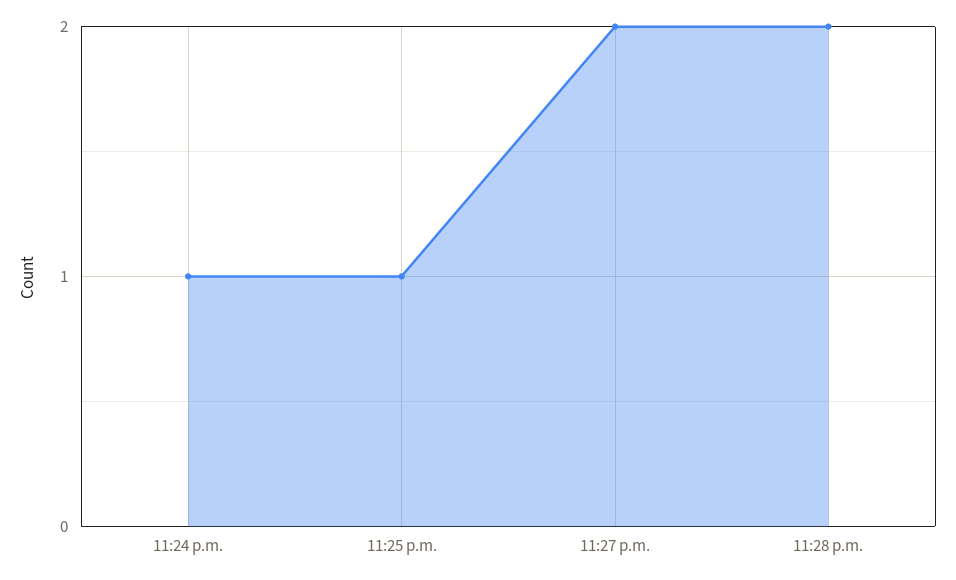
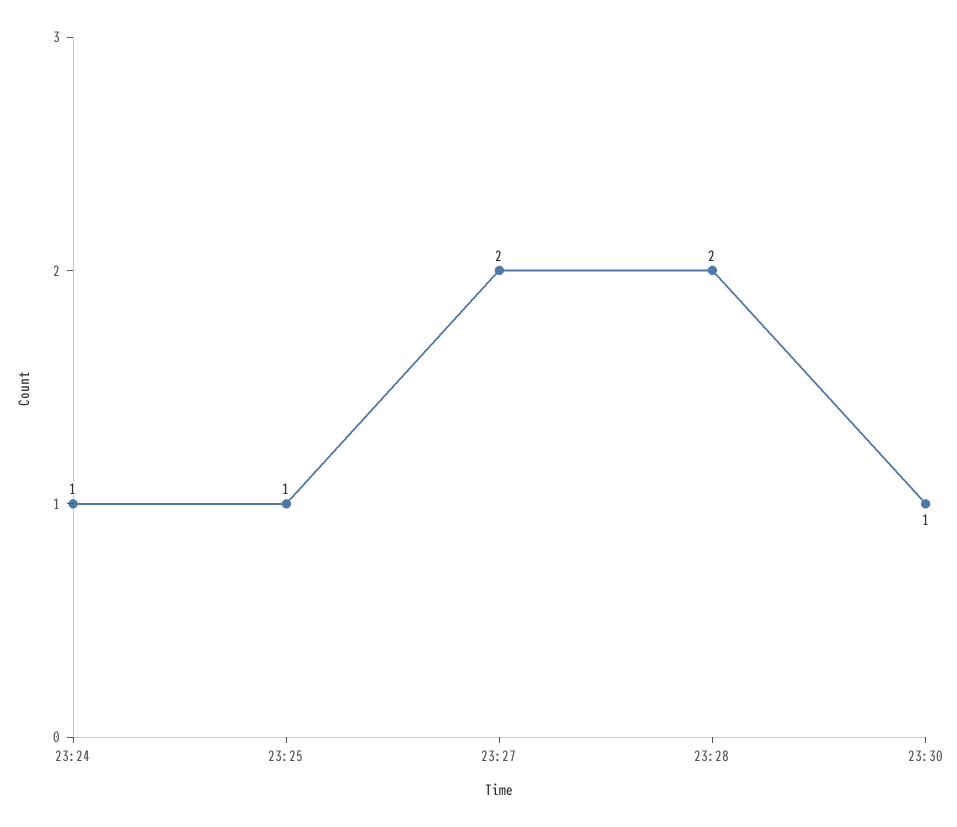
23:30: none -> 1

